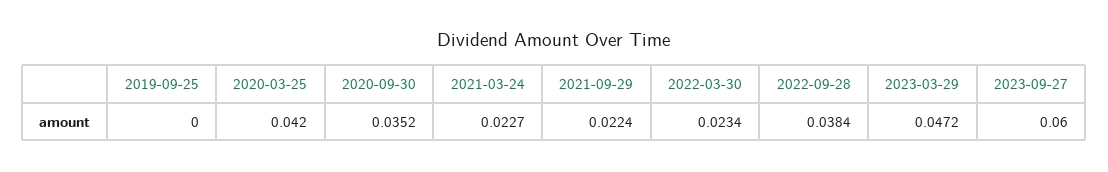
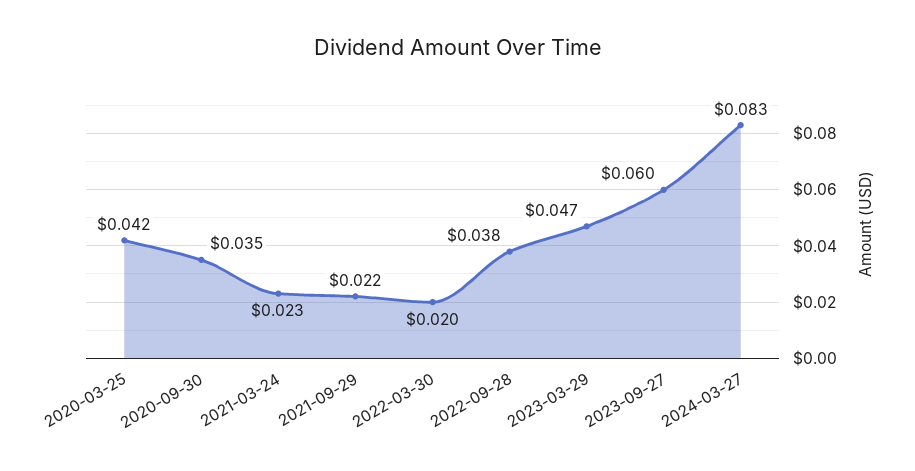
2019-09-25: 0 -> none
2022-03-30: 0.0234 -> 0.02
2024-03-27: none -> 0.083

